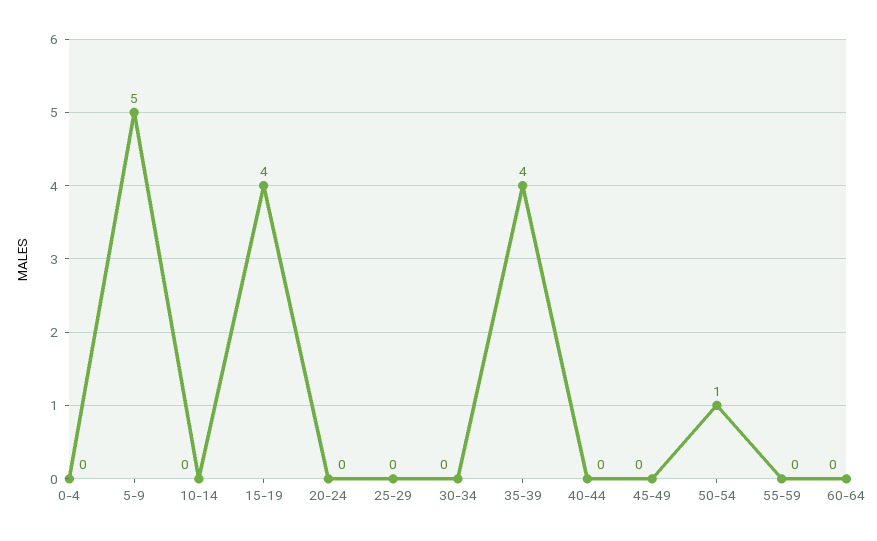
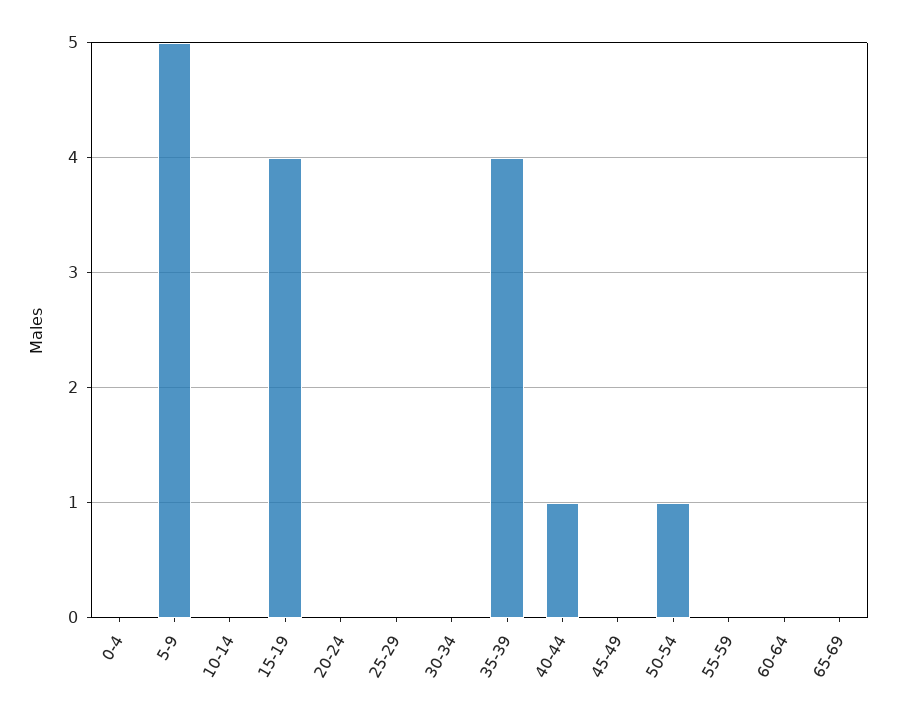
40-44: 0 -> 1
65-69: none -> 0

